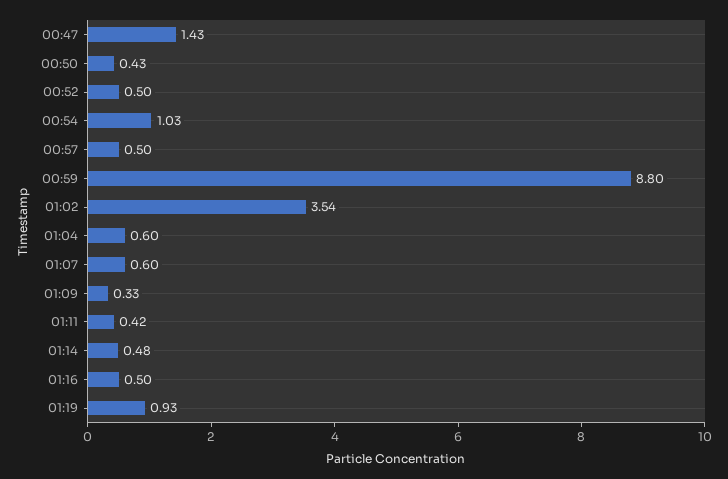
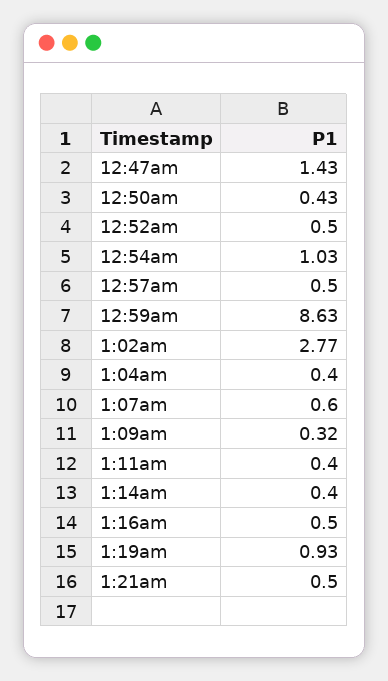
00:59: 8.8 -> 8.63
01:02: 3.54 -> 2.77
01:04: 0.6 -> 0.4
01:09: 0.33 -> 0.32
01:11: 0.42 -> 0.4
01:14: 0.48 -> 0.4
1:21am: none -> 0.5

